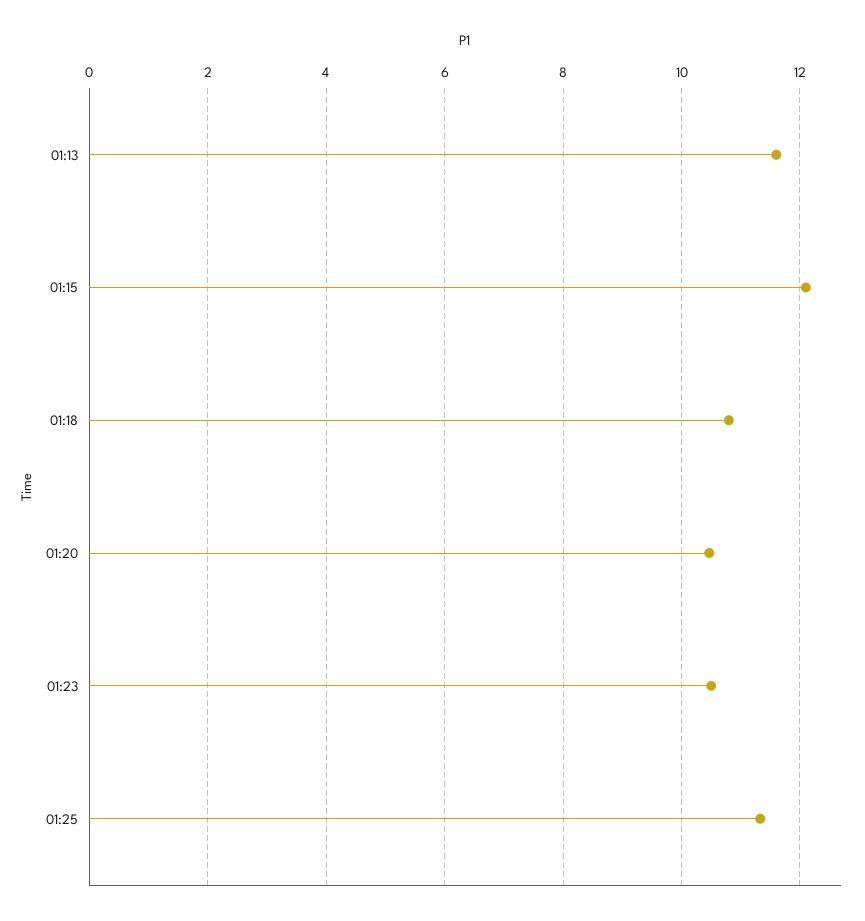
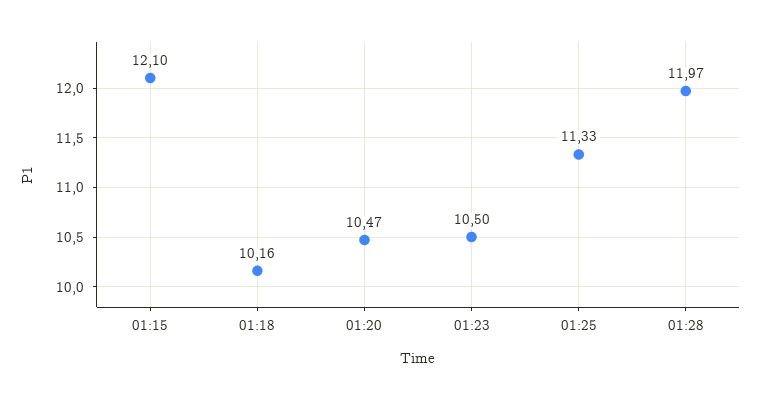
01:13: 11.6 -> none
01:18: 10.8 -> 10.16
01:28: none -> 11.97

